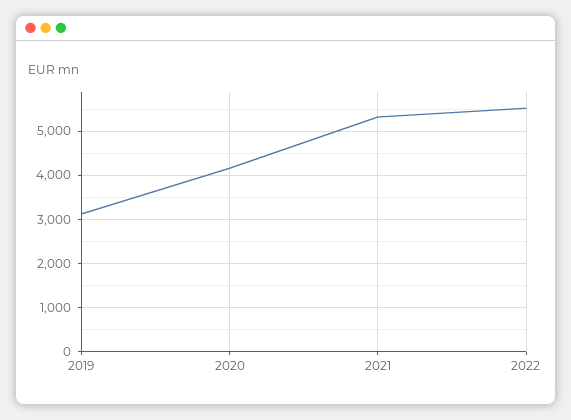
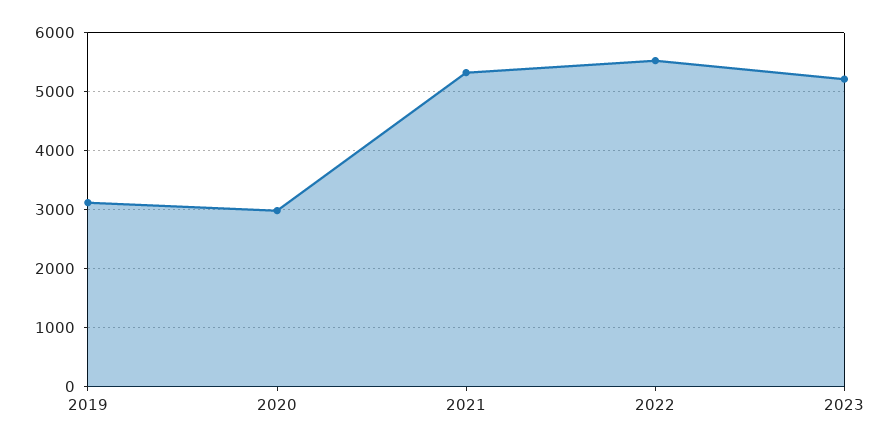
2020: 4200 -> 3000
2023: none -> 5200

